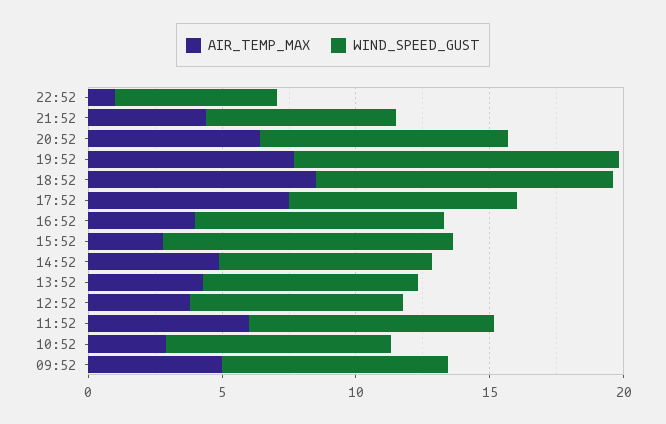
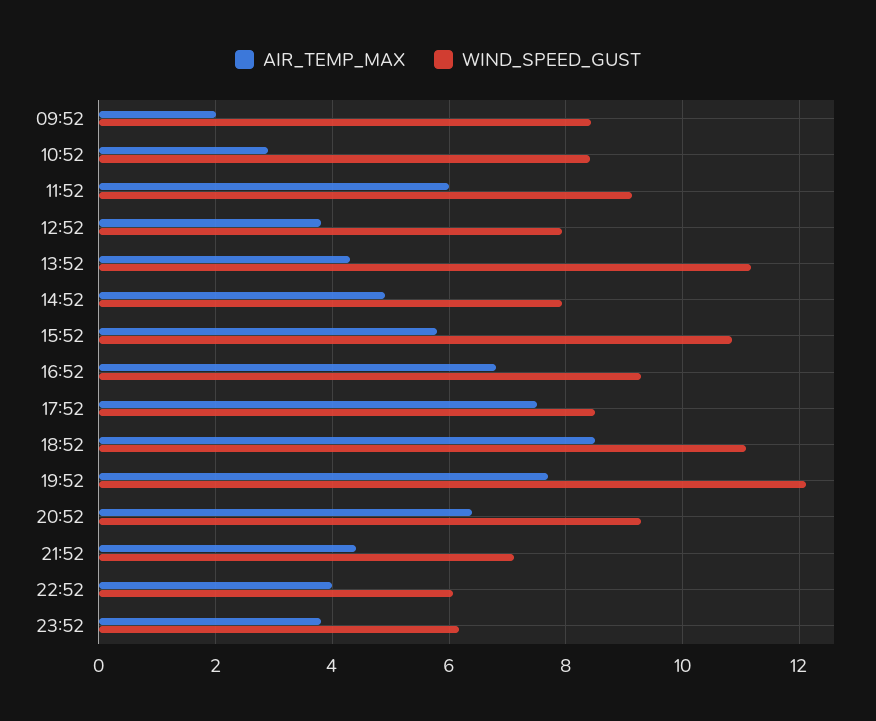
AIR_TEMP_MAX, 22:52: 1 -> 4
AIR_TEMP_MAX, 16:52: 4 -> 6.8
AIR_TEMP_MAX, 15:52: 3 -> 5.8
WIND_SPEED_GUST, 13:52: 8 -> 11.2
AIR_TEMP_MAX, 09:52: 5 -> 2
AIR_TEMP_MAX, 23:52: none -> 3.8
WIND_SPEED_GUST, 23:52: none -> 6.2

